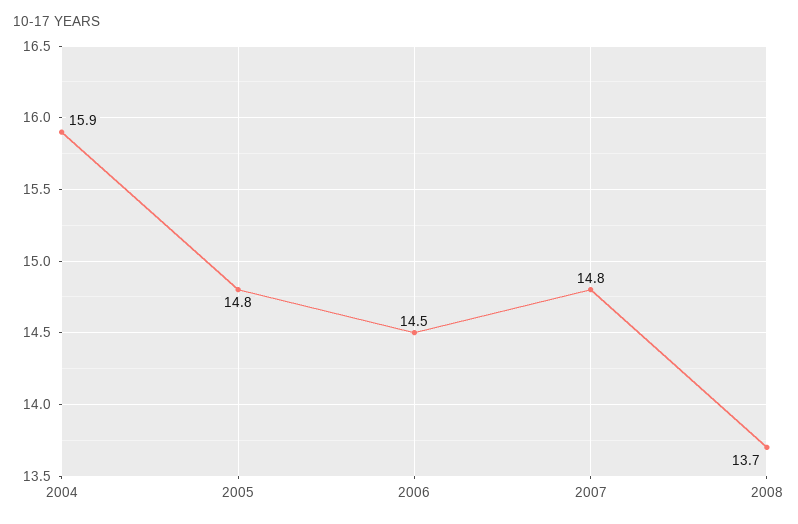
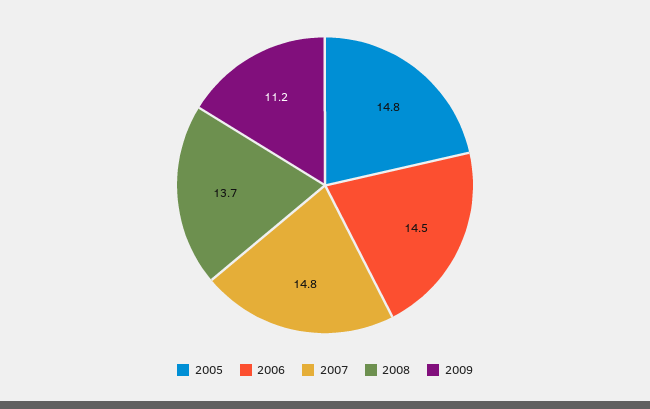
2004: 15.9 -> none
2009: none -> 11.2

